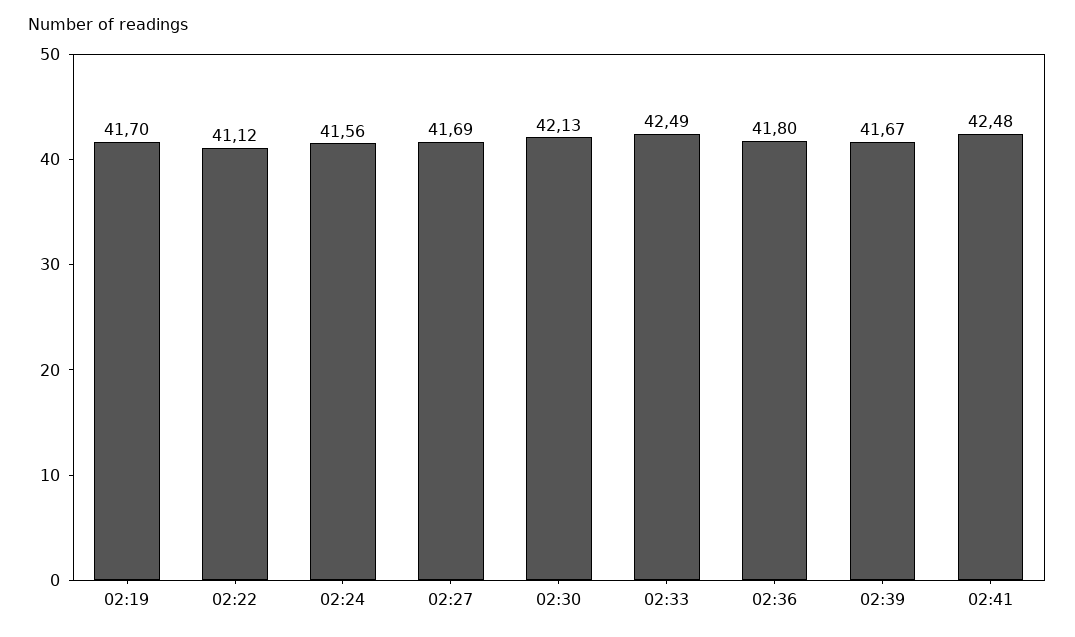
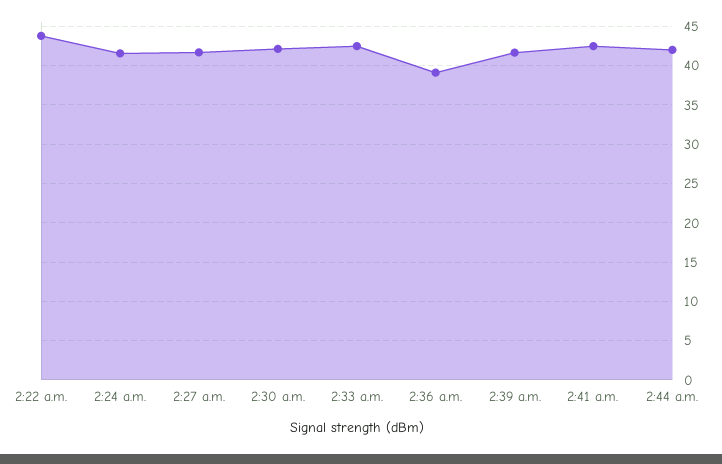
02:19: 41.7 -> none
02:22: 41.12 -> 44
02:36: 41.8 -> 39
2:44 a.m.: none -> 42

